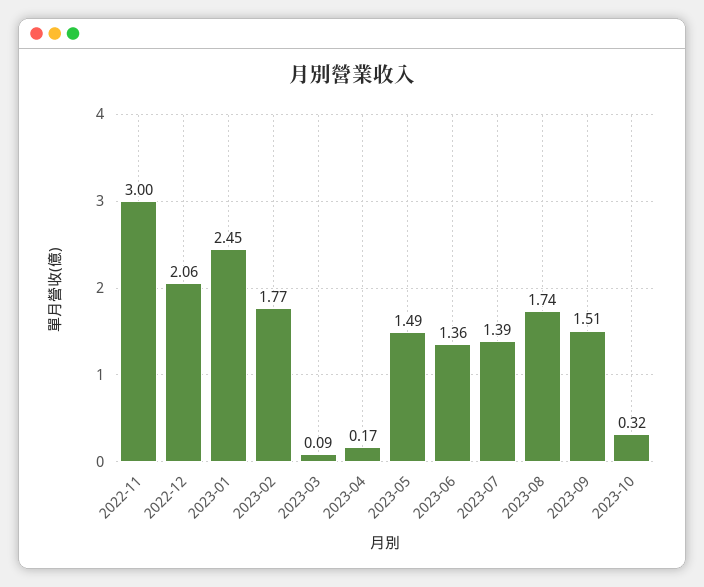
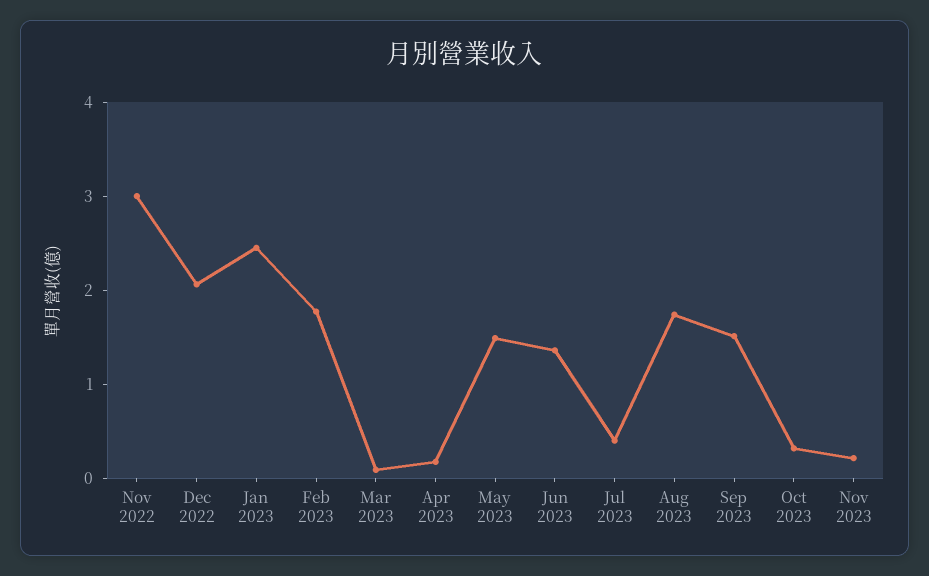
2023-07: 1.39 -> 0.4
Nov 2023: none -> 0.2

